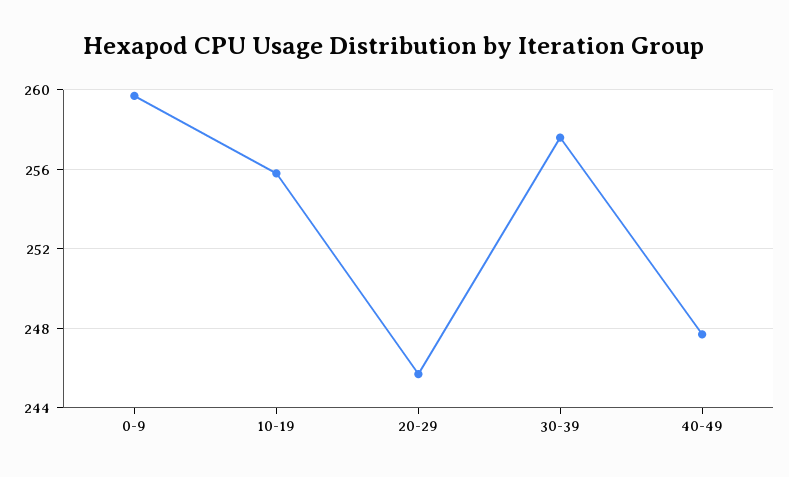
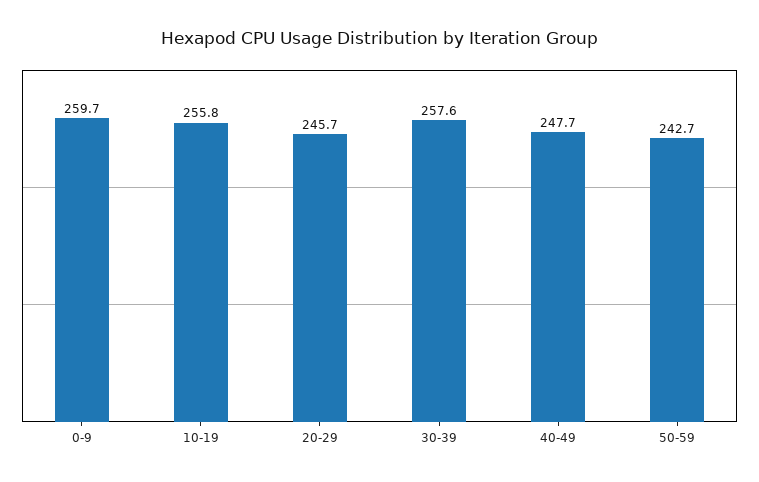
50-59: none -> 242.7

